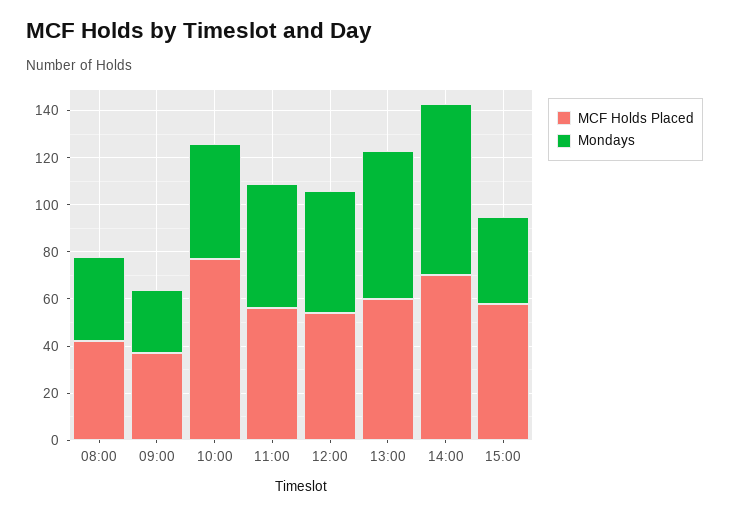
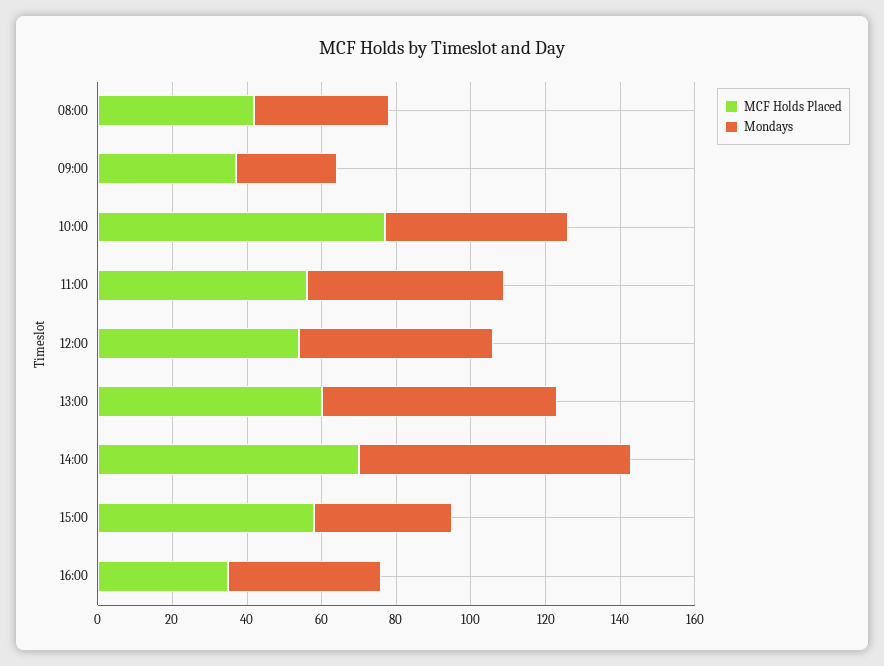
MCF Holds Placed, 16:00: none -> 35
Mondays, 16:00: none -> 40

